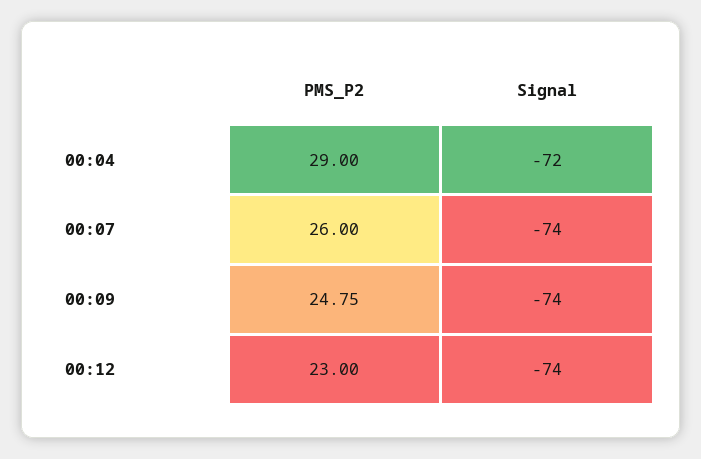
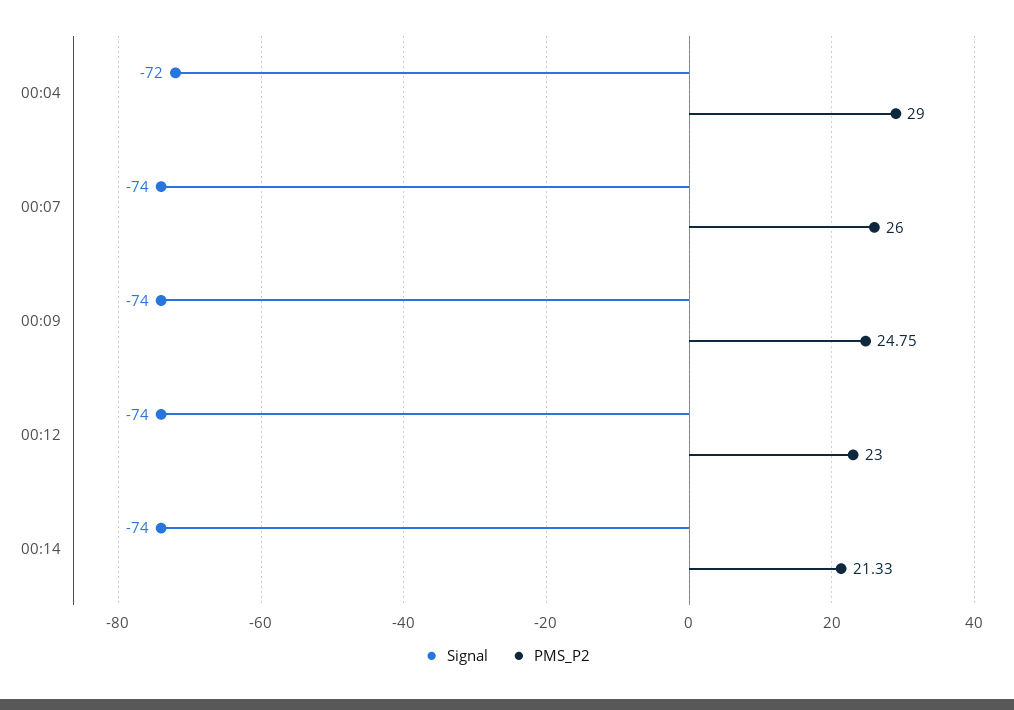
Signal, 00:14: none -> -74
PMS_P2, 00:14: none -> 21.33

